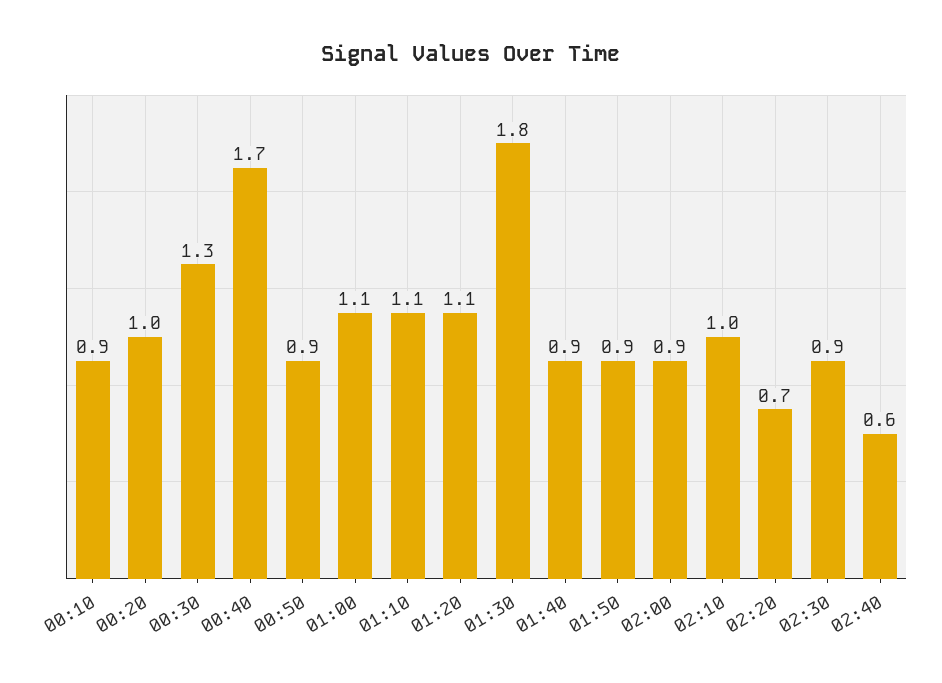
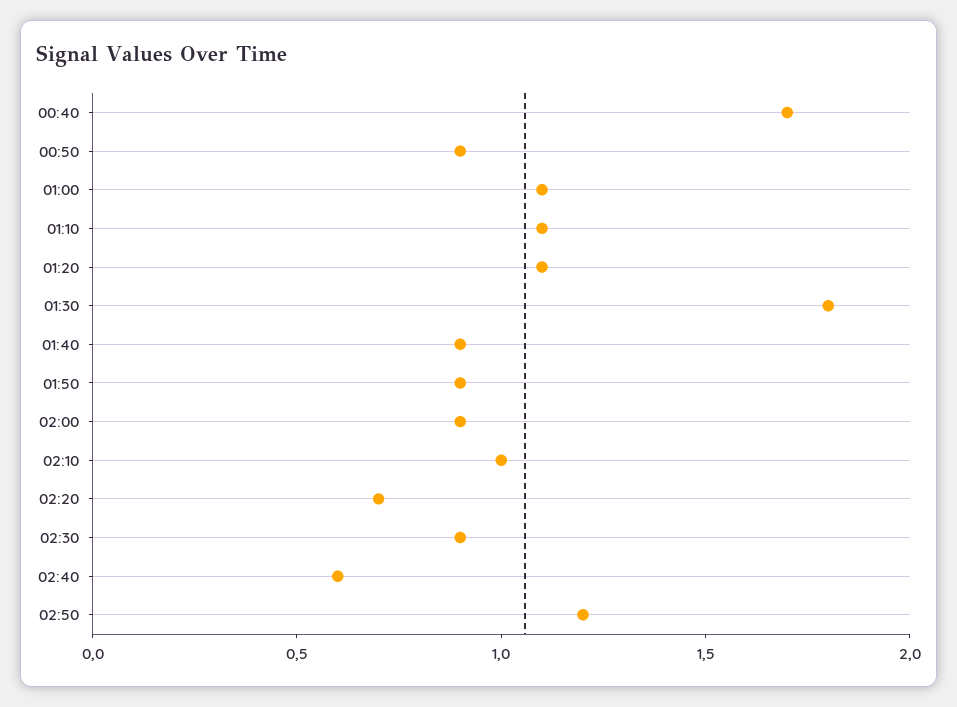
00:10: 0.9 -> none
00:20: 1 -> none
00:30: 1.3 -> none
02:50: none -> 1.2

